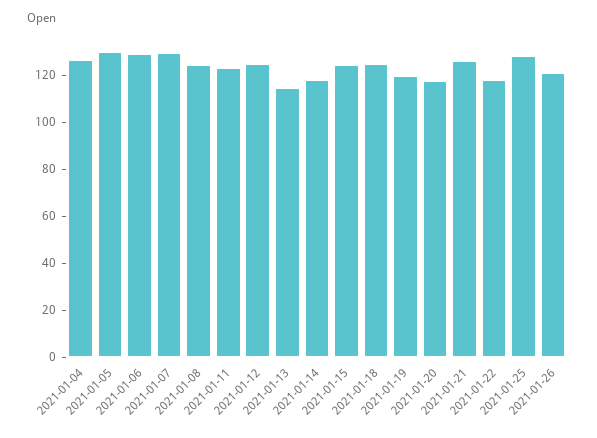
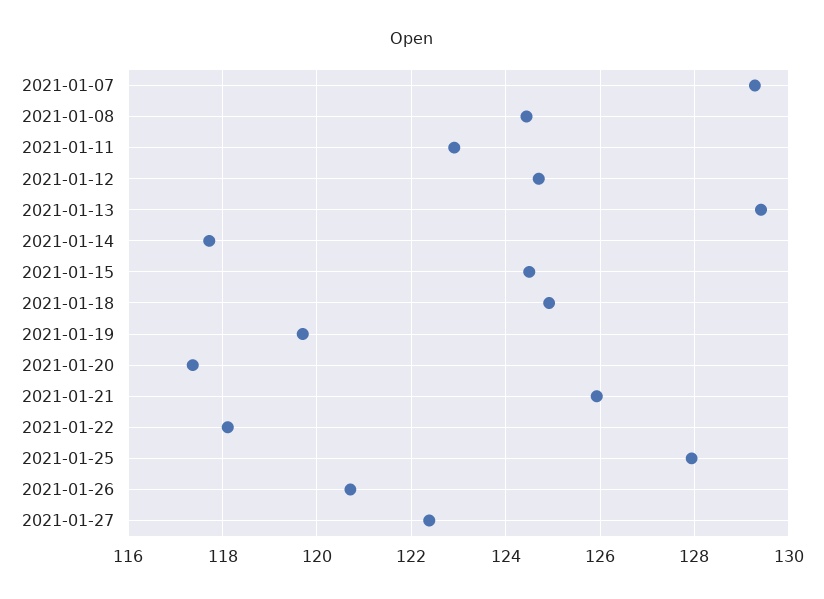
2021-01-04: 125 -> none
2021-01-05: 130 -> none
2021-01-06: 130 -> none
2021-01-13: 115 -> 129.4
2021-01-27: none -> 122.4

